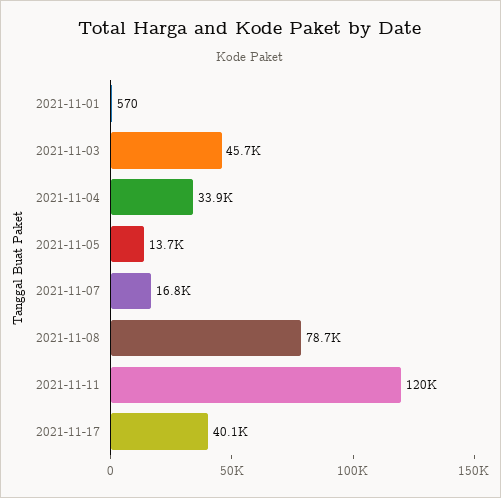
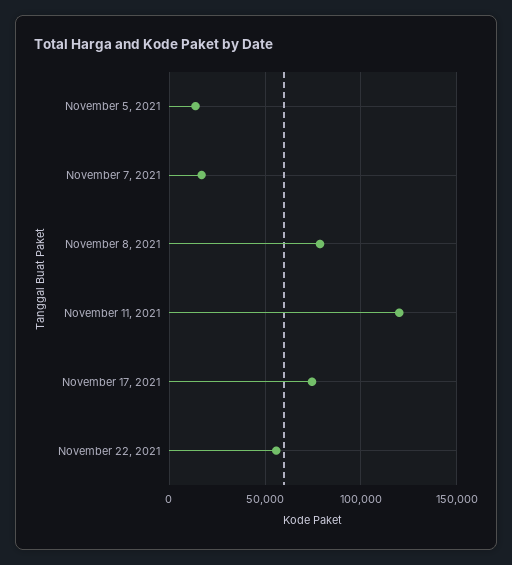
2021-11-01: 570 -> none
2021-11-03: 45700 -> none
2021-11-04: 33900 -> none
2021-11-17: 40100 -> 75000
November 22, 2021: none -> 55000

